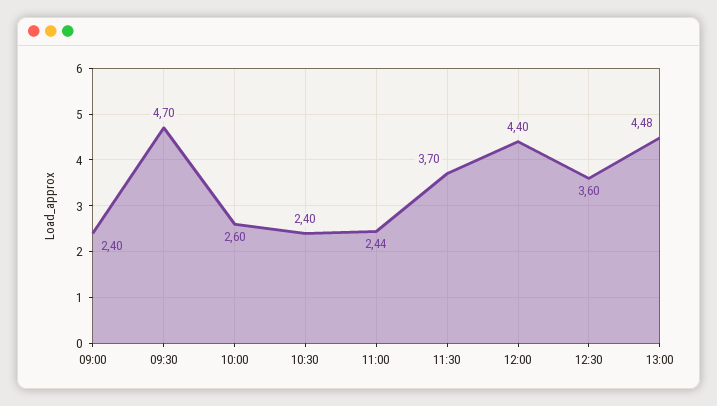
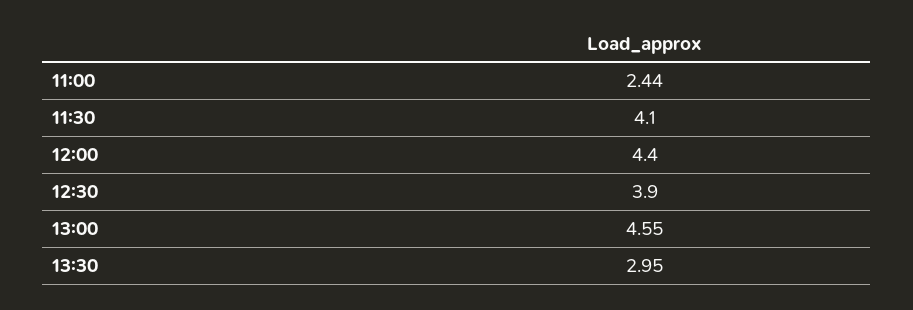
09:00: 2.4 -> none
09:30: 4.7 -> none
10:00: 2.6 -> none
10:30: 2.4 -> none
11:30: 3.7 -> 4.1
12:30: 3.6 -> 3.9
13:00: 4.48 -> 4.55
13:30: none -> 2.95

